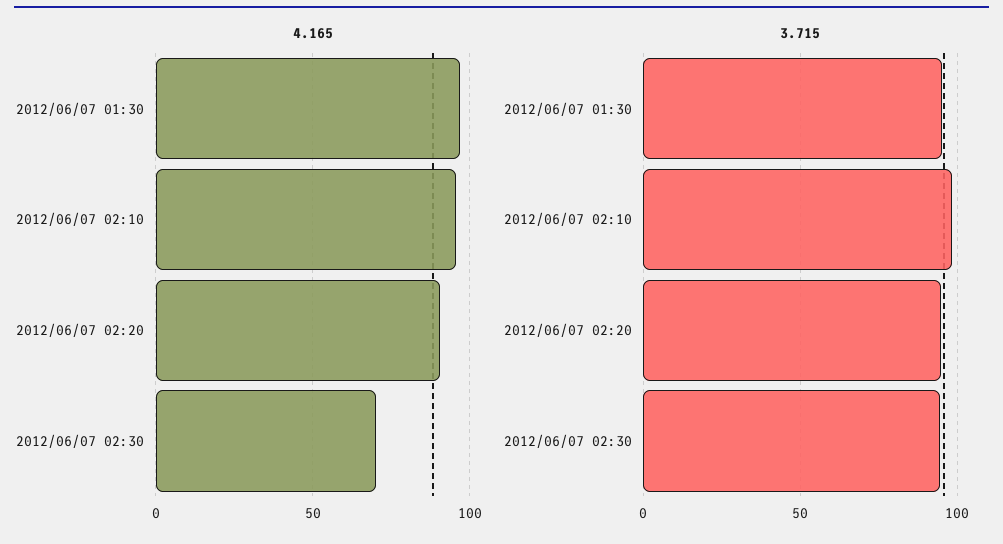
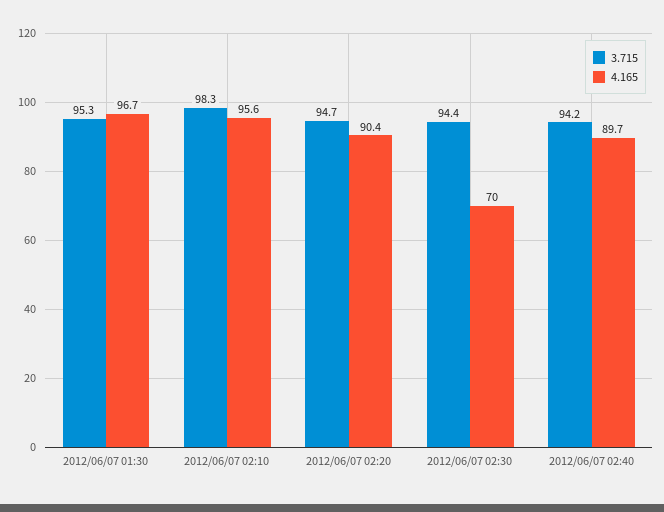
3.715, 2012/06/07 02:40: none -> 94.2
4.165, 2012/06/07 02:40: none -> 89.7

